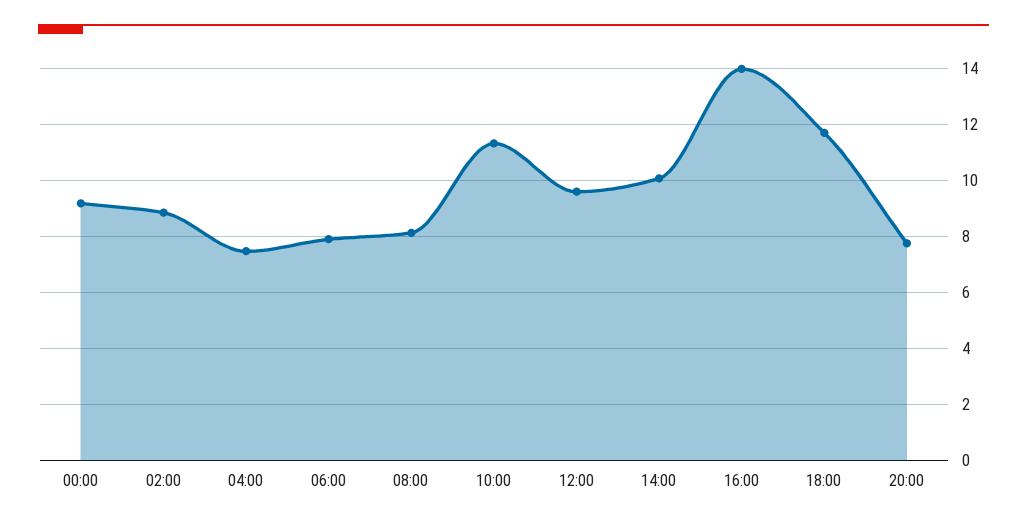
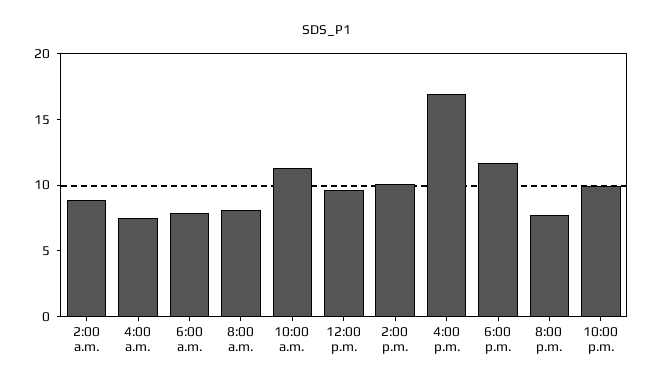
00:00: 9.25 -> none
16:00: 14 -> 17
10:00 p.m.: none -> 10

